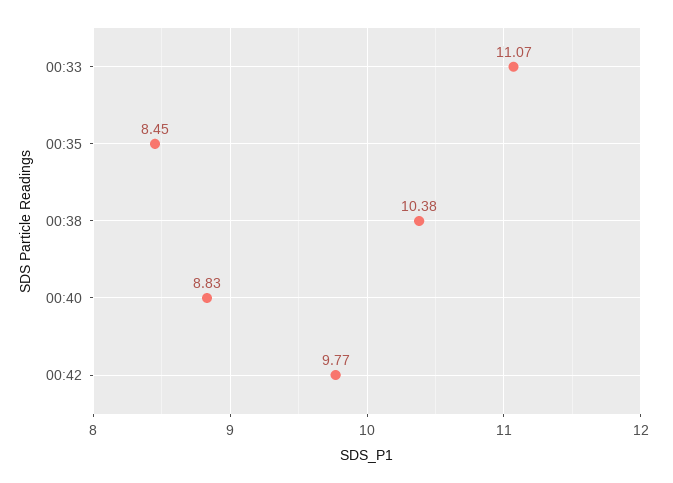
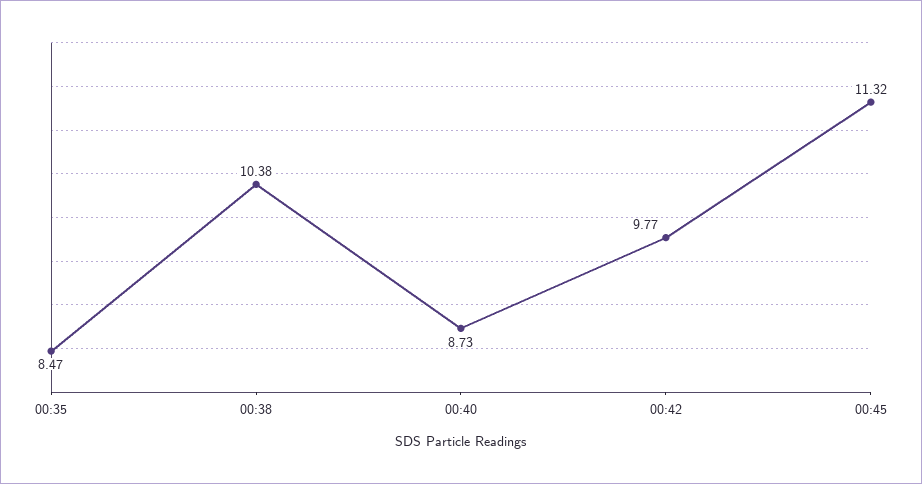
00:33: 11.07 -> none
00:35: 8.45 -> 8.47
00:40: 8.83 -> 8.73
00:45: none -> 11.32

